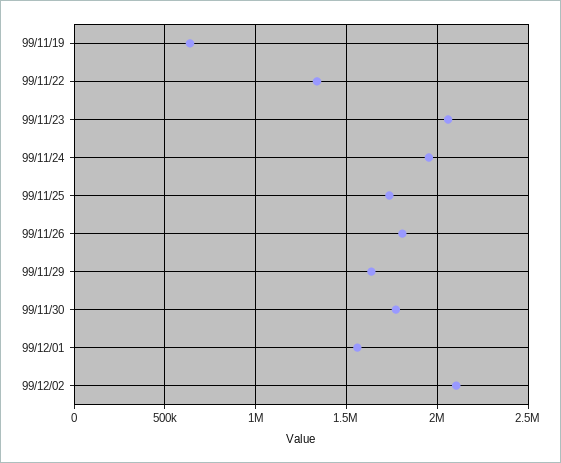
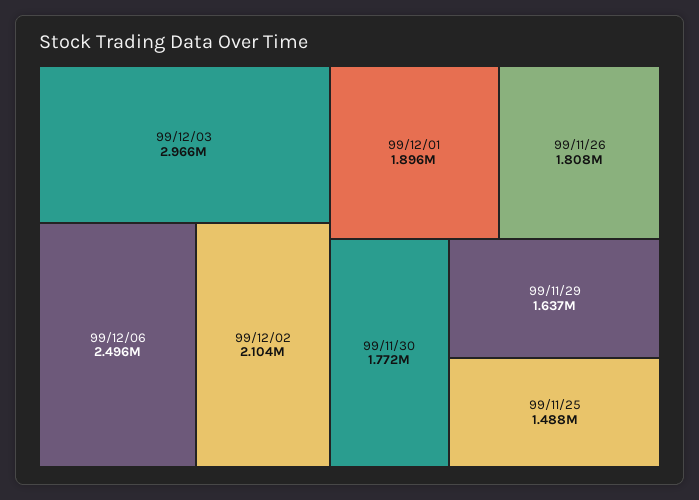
99/11/19: 650000 -> none
99/11/22: 1350000 -> none
99/11/23: 2050000 -> none
99/11/24: 1950000 -> none
99/11/25: 1750000 -> 1488000
99/12/01: 1550000 -> 1896000
99/12/03: none -> 2966000
99/12/06: none -> 2496000

